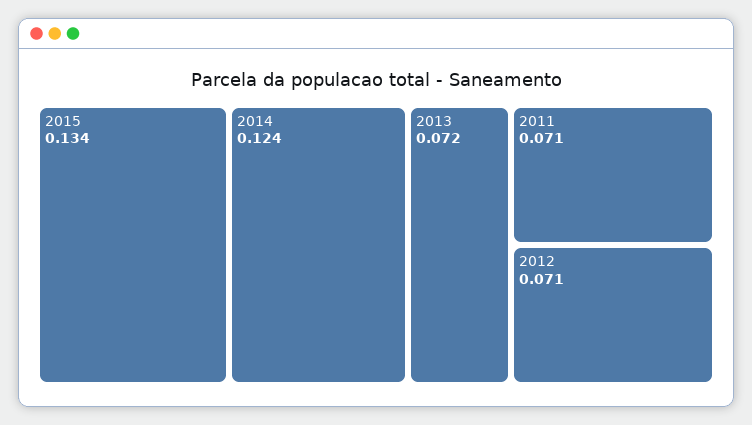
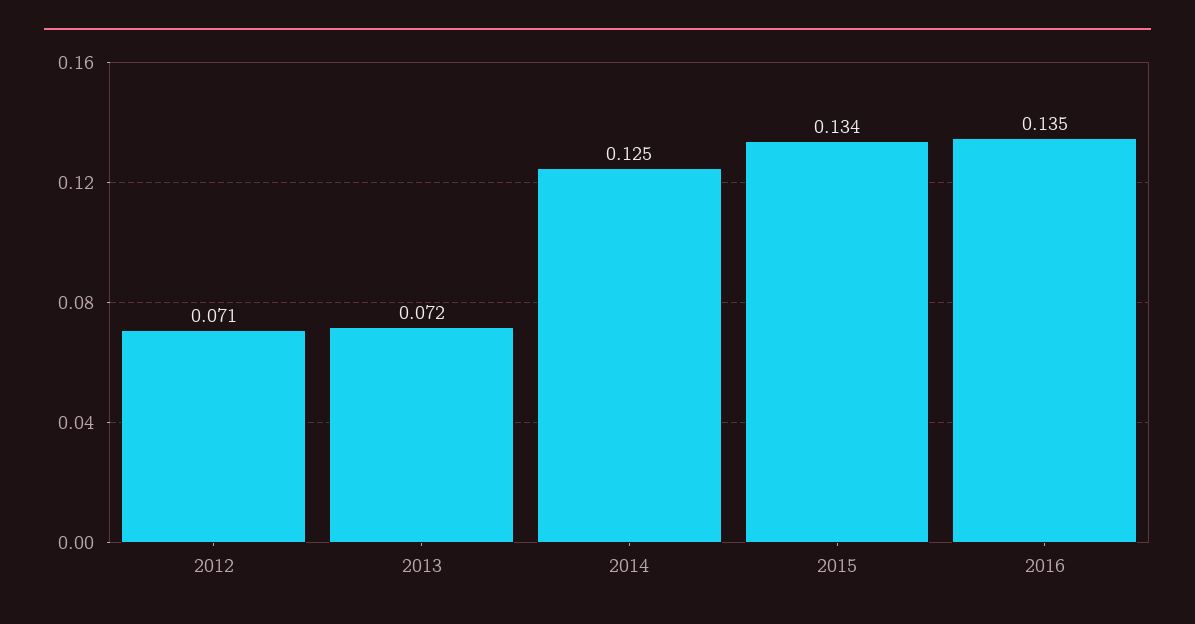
2014: 0.124 -> 0.125
2011: 0.071 -> none
2016: none -> 0.135

